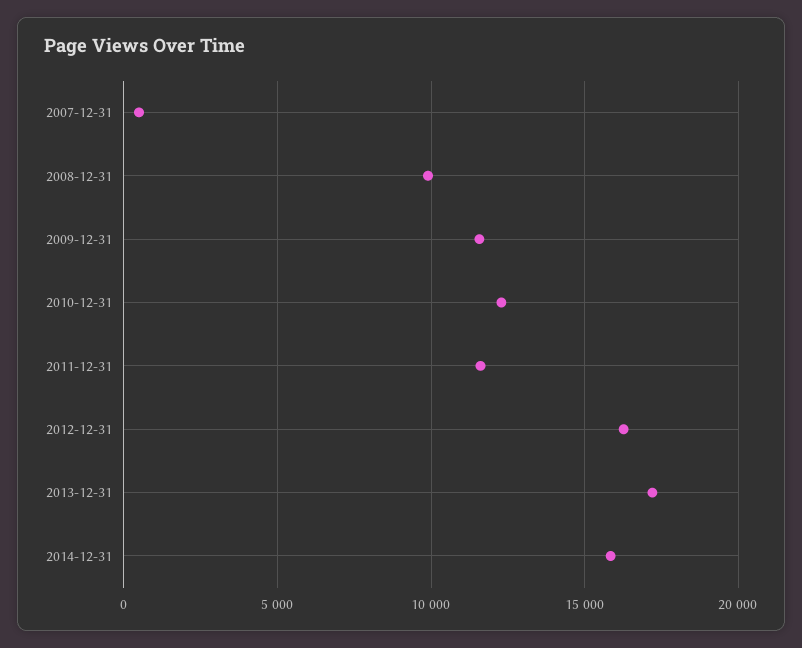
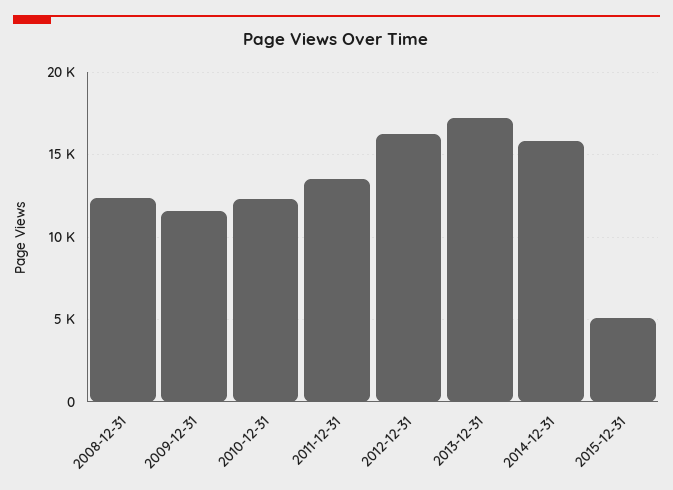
2007-12-31: 500 -> none
2008-12-31: 10000 -> 12500
2011-12-31: 11500 -> 13500
2015-12-31: none -> 5000

